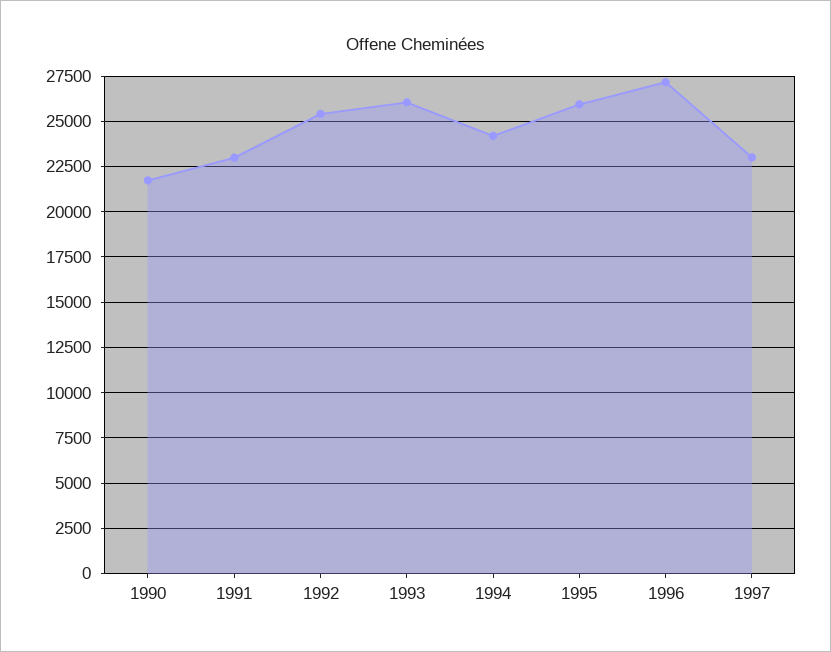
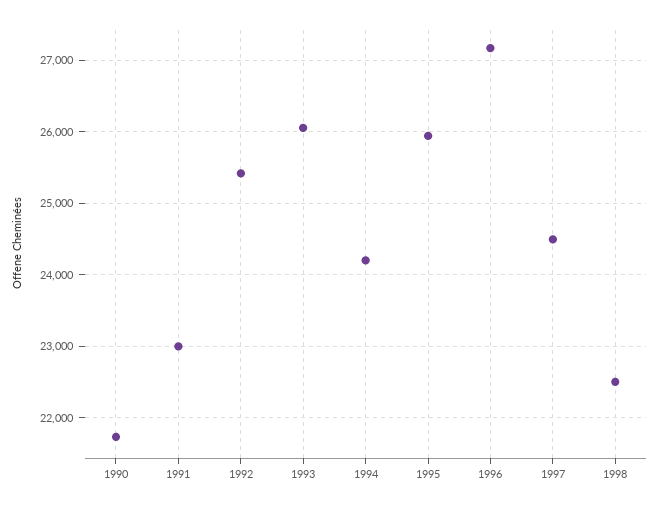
1997: 23000 -> 24500
1998: none -> 22500

